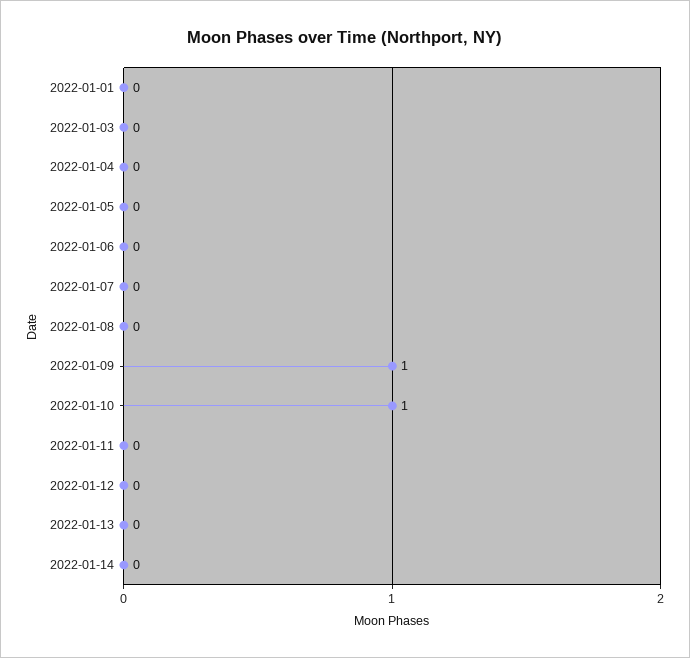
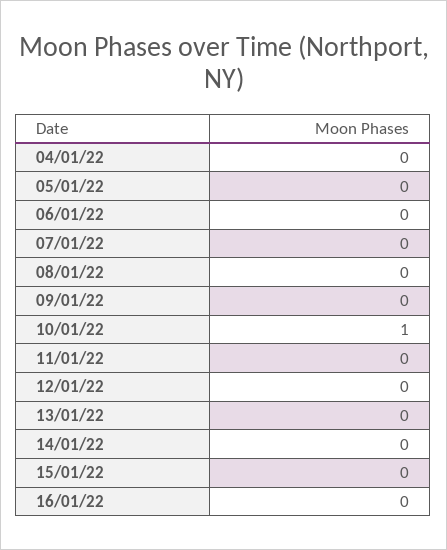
2022-01-01: 0 -> none
2022-01-03: 0 -> none
2022-01-09: 1 -> 0
15/01/22: none -> 0
16/01/22: none -> 0

